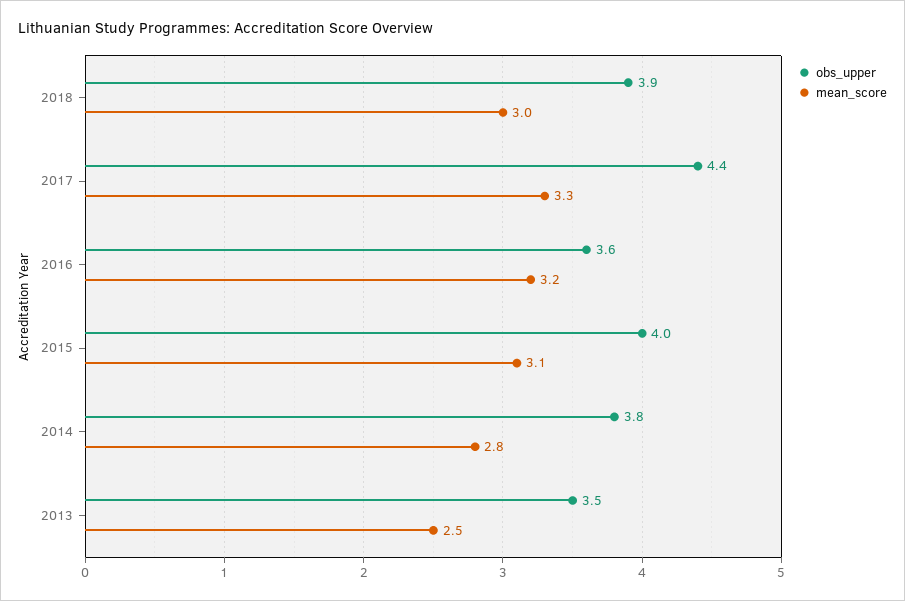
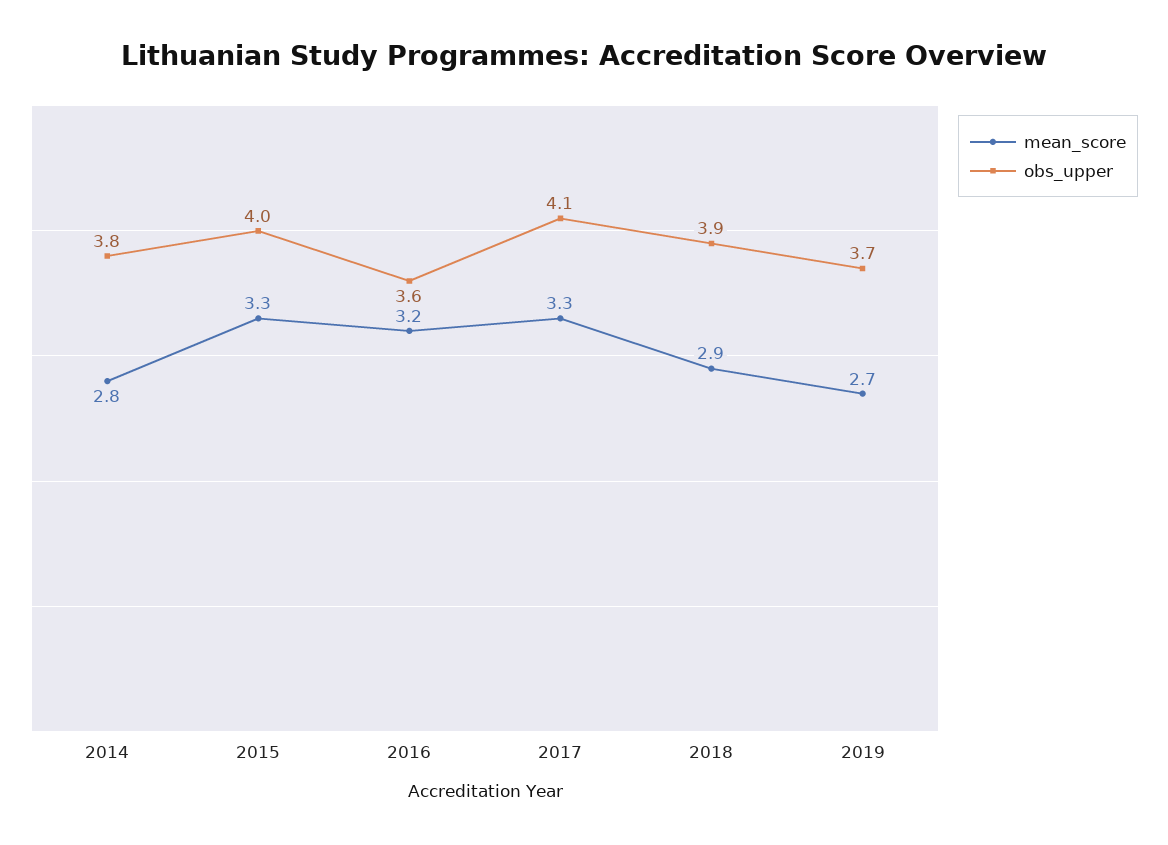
mean_score, 2018: 3 -> 2.9
obs_upper, 2017: 4.4 -> 4.1
mean_score, 2015: 3.1 -> 3.3
obs_upper, 2013: 3.5 -> none
mean_score, 2013: 2.5 -> none
mean_score, 2019: none -> 2.7
obs_upper, 2019: none -> 3.7

